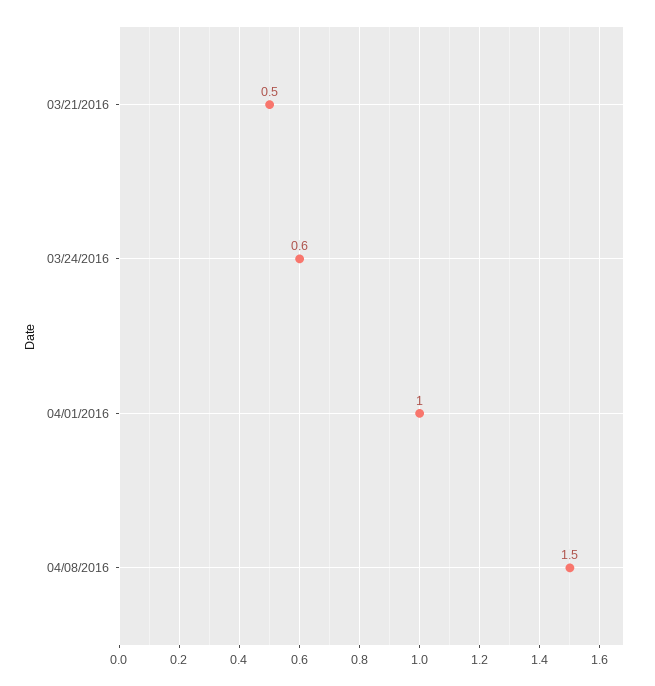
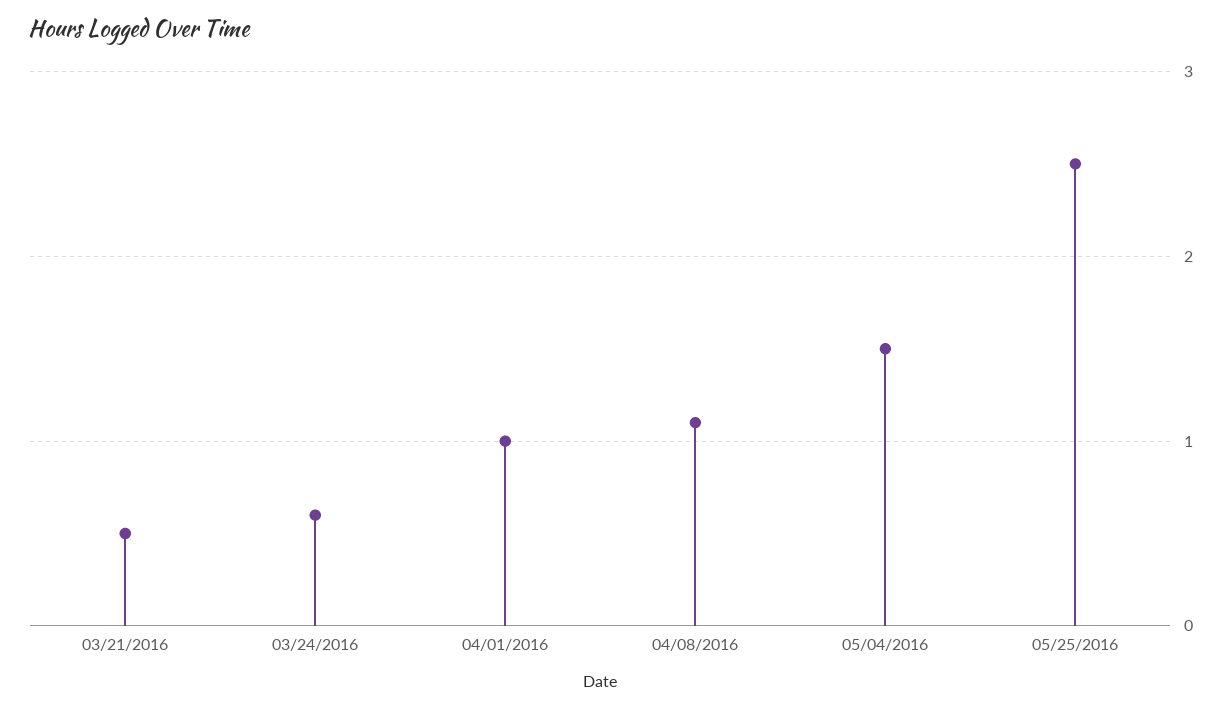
04/08/2016: 1.5 -> 1.1
05/04/2016: none -> 1.5
05/25/2016: none -> 2.5

